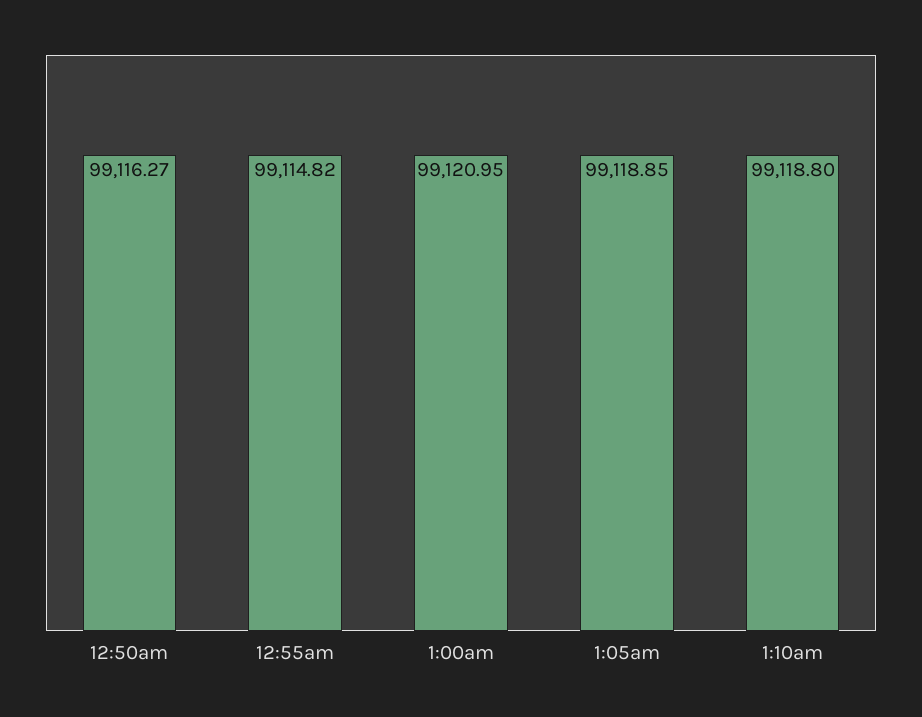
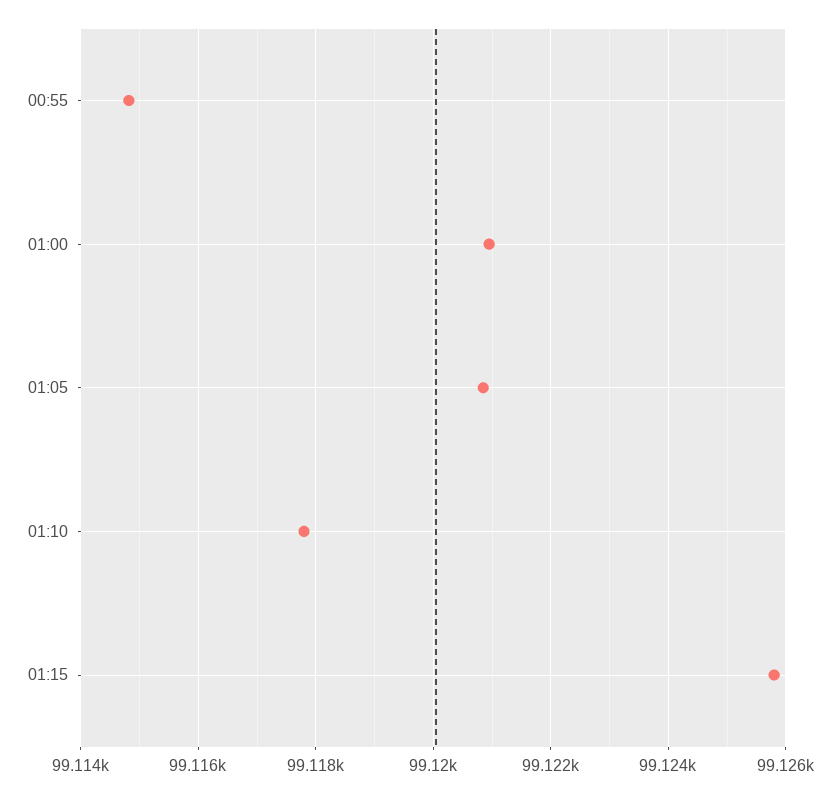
12:50am: 99116.27 -> none
1:05am: 99118.85 -> 99120.8
1:10am: 99118.8 -> 99117.8
01:15: none -> 99125.8

